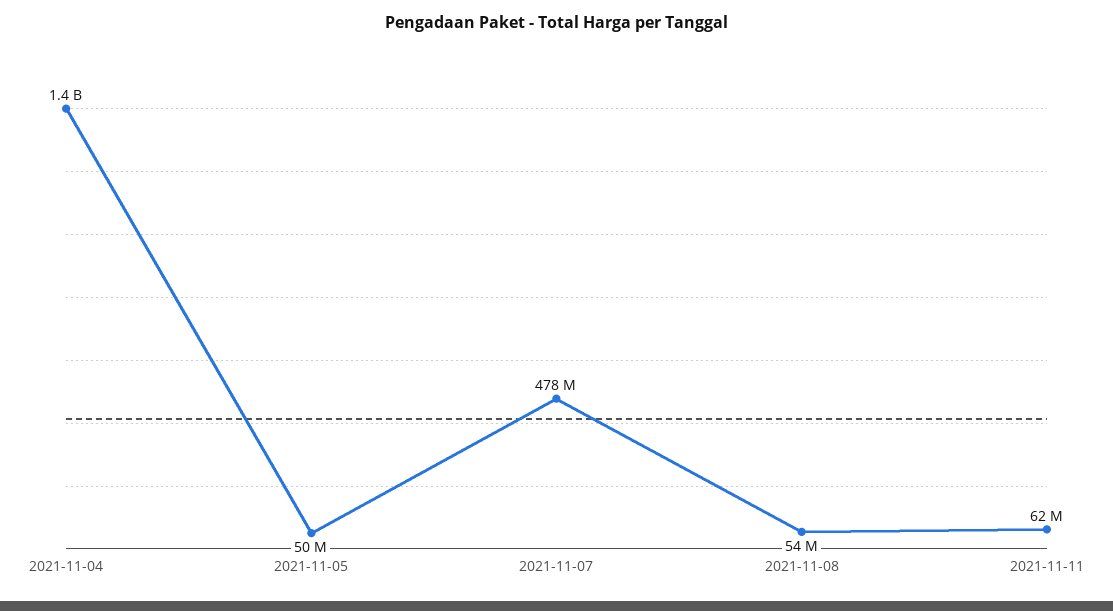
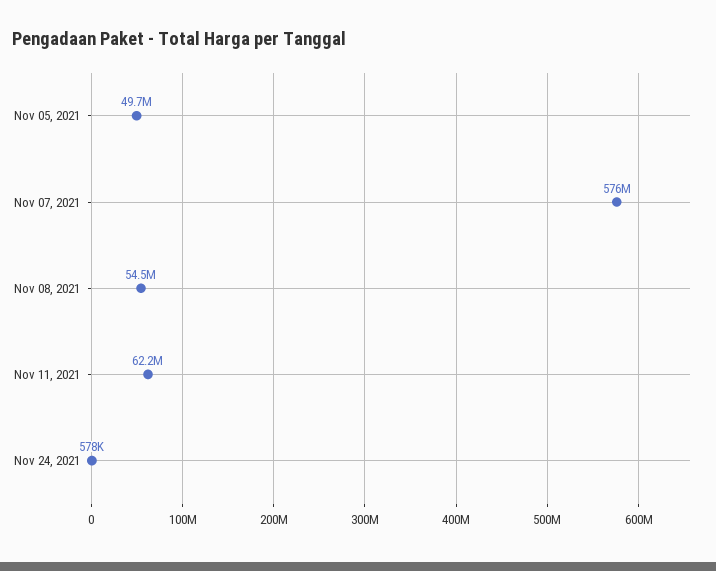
2021-11-04: 1400000000 -> none
2021-11-07: 478000000 -> 576000000
Nov 24, 2021: none -> 578000

